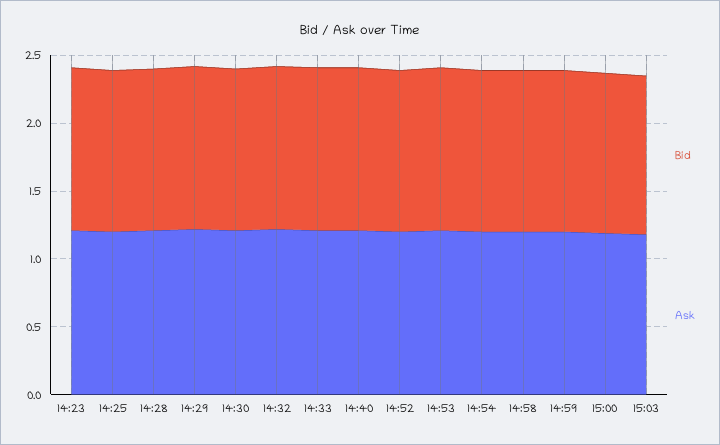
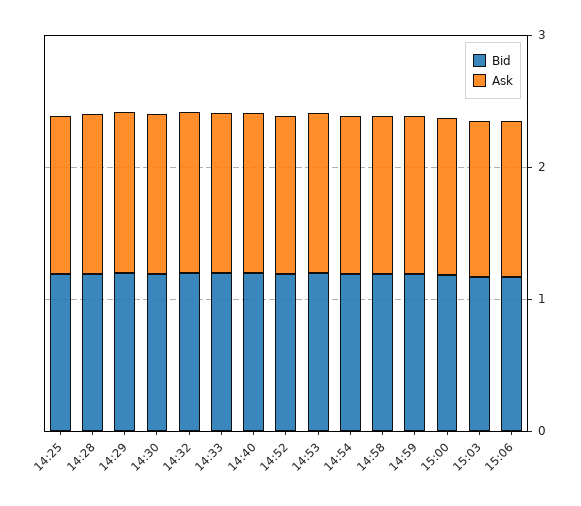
Bid, 14:23: 1.2 -> none
Ask, 14:23: 1.2 -> none
Bid, 15:06: none -> 1.2
Ask, 15:06: none -> 1.2

